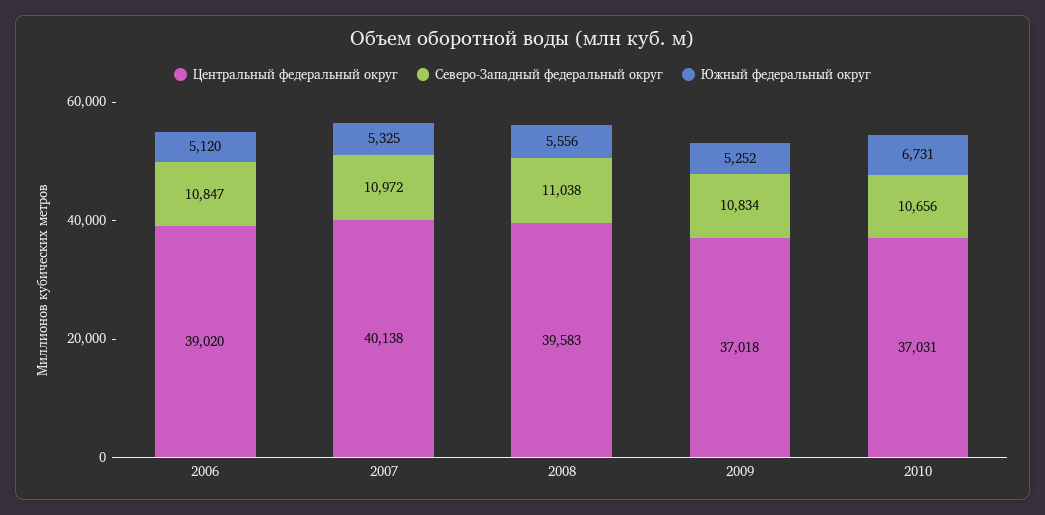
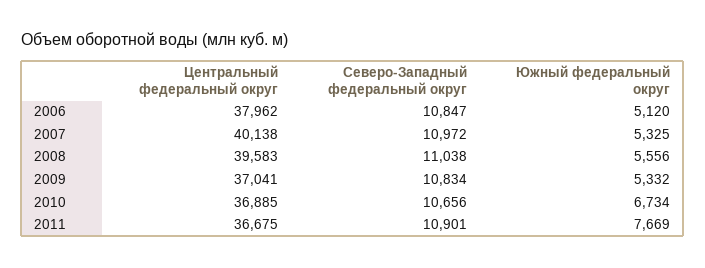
Центральный федеральный округ, 2006: 39020 -> 37962
Центральный федеральный округ, 2009: 37018 -> 37041
Южный федеральный округ, 2009: 5252 -> 5332
Центральный федеральный округ, 2010: 37031 -> 36885
Южный федеральный округ, 2010: 6731 -> 6734
Центральный федеральный округ, 2011: none -> 36675
Северо-Западный федеральный округ, 2011: none -> 10901
Южный федеральный округ, 2011: none -> 7669

